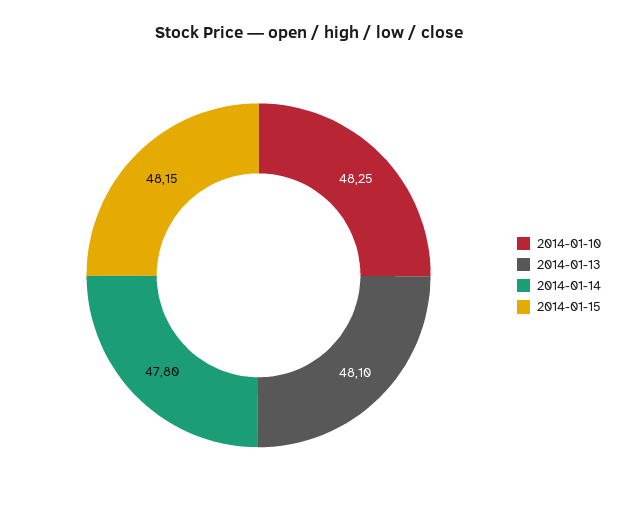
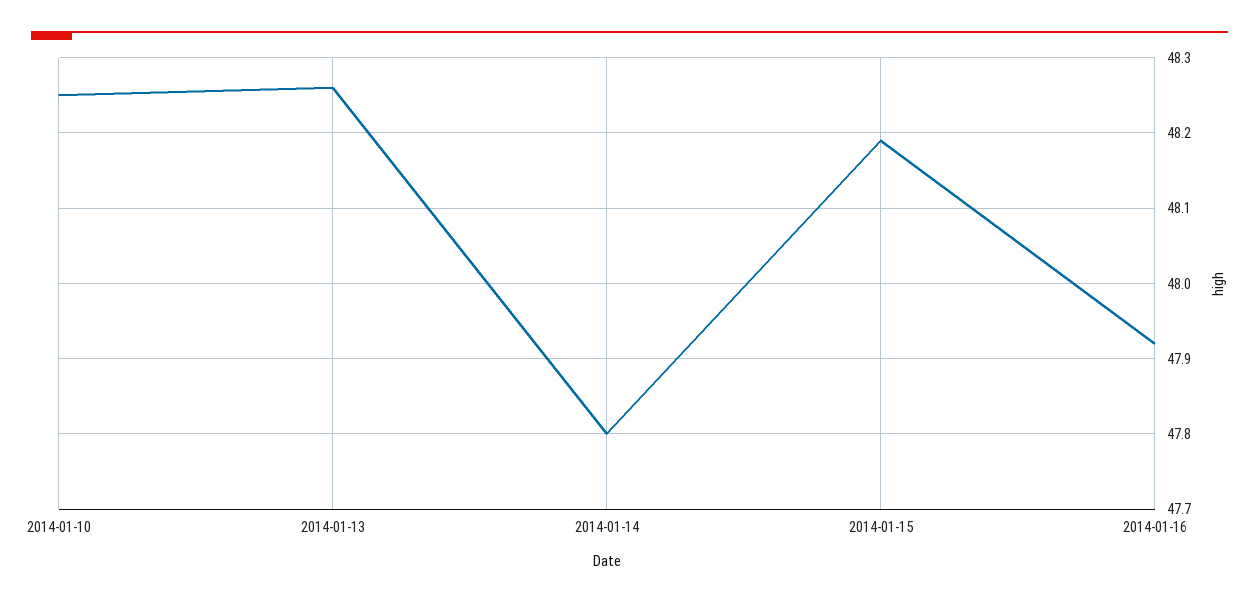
2014-01-13: 48.1 -> 48.26
2014-01-15: 48.15 -> 48.19
2014-01-16: none -> 47.92

